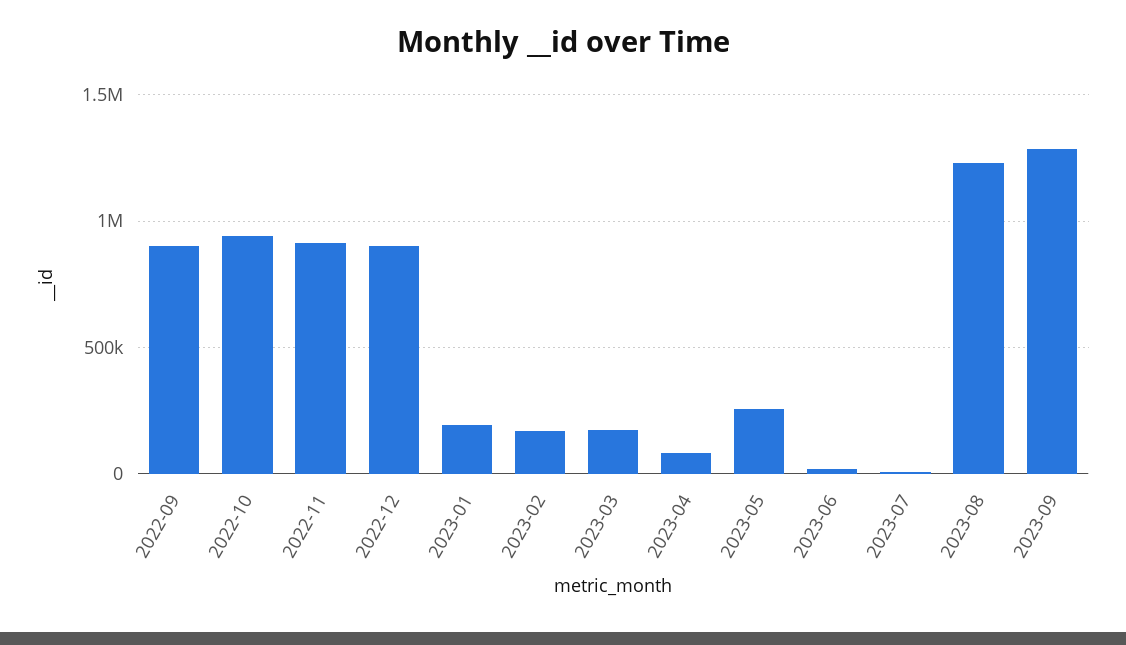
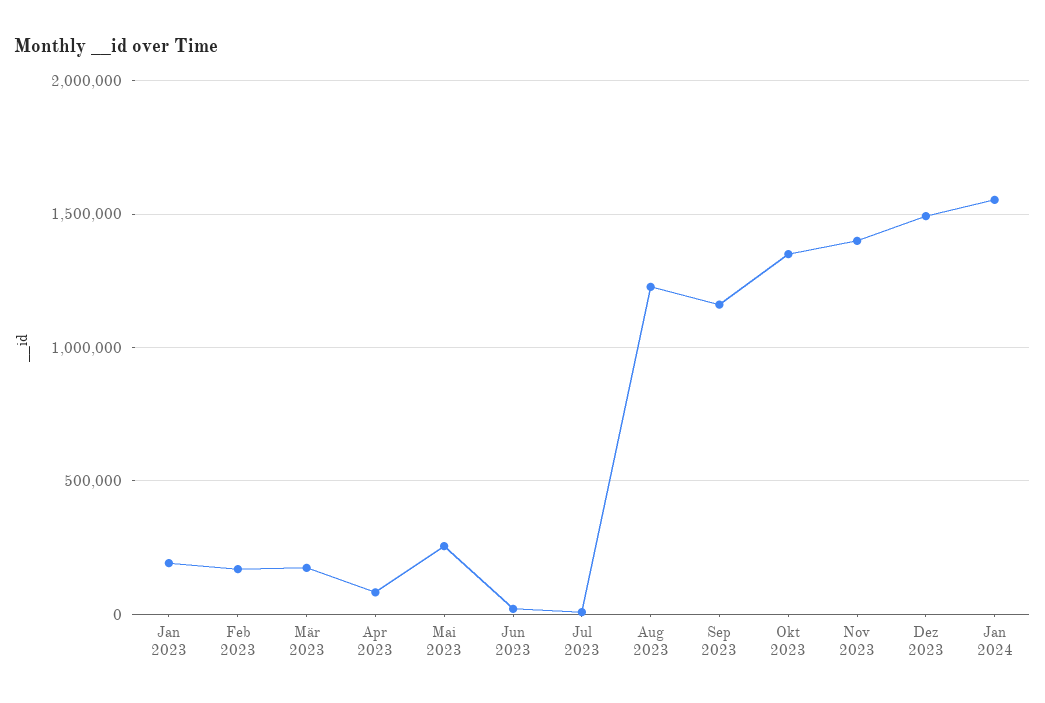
2022-09: 900000 -> none
2022-10: 950000 -> none
2022-11: 900000 -> none
2022-12: 900000 -> none
2023-09: 1300000 -> 1150000
Okt 2023: none -> 1350000
Nov 2023: none -> 1400000
Dez 2023: none -> 1500000
Jan 2024: none -> 1550000

